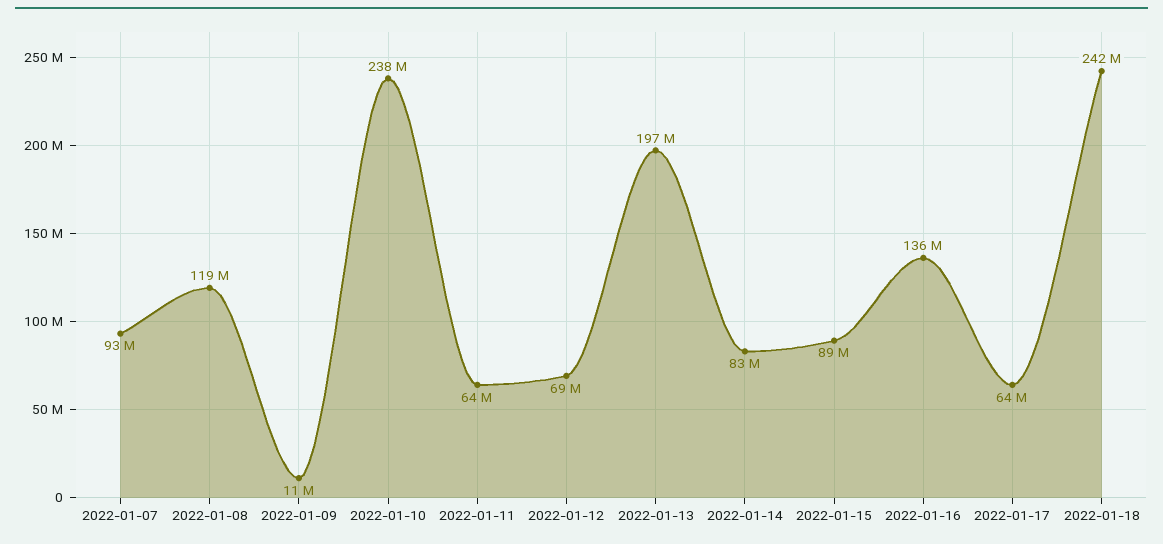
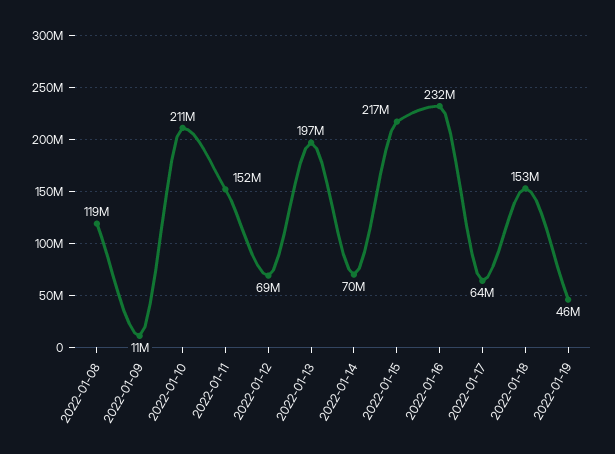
2022-01-07: 93000000 -> none
2022-01-10: 238000000 -> 211000000
2022-01-11: 64000000 -> 152000000
2022-01-14: 83000000 -> 70000000
2022-01-15: 89000000 -> 217000000
2022-01-16: 136000000 -> 232000000
2022-01-18: 242000000 -> 153000000
2022-01-19: none -> 46000000

